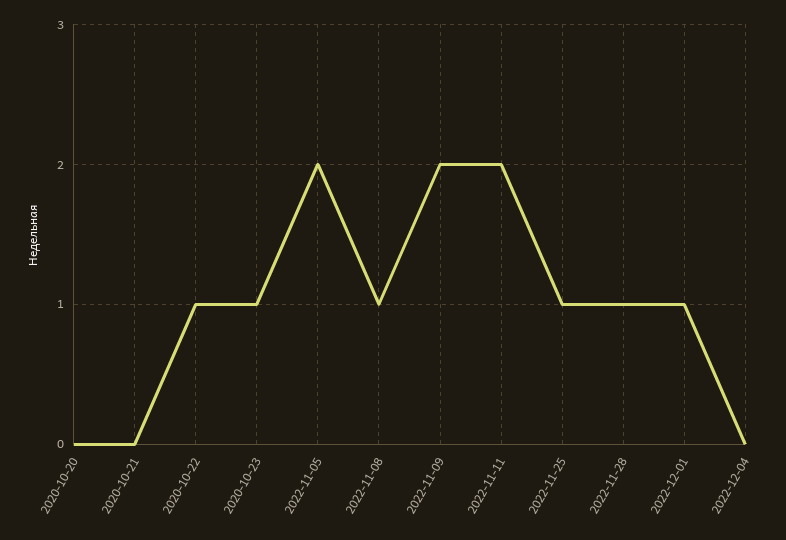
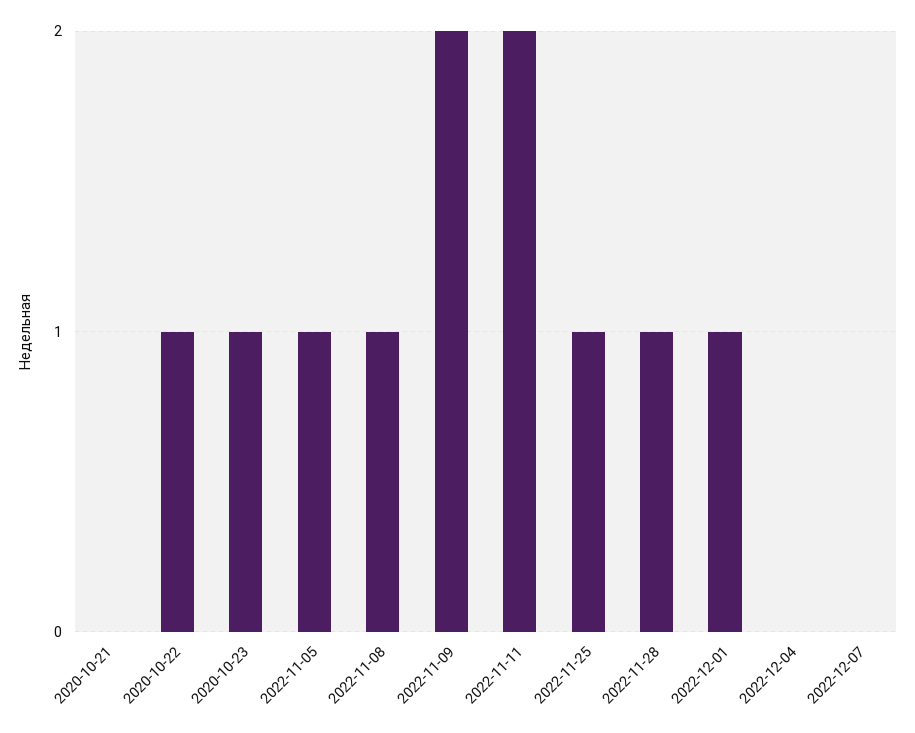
2020-10-20: 0 -> none
2022-11-05: 2 -> 1
2022-12-07: none -> 0

